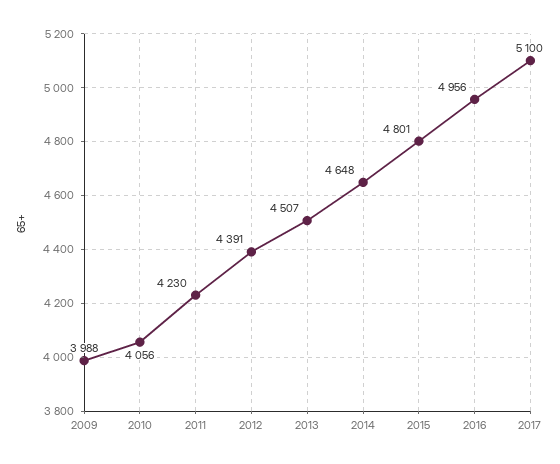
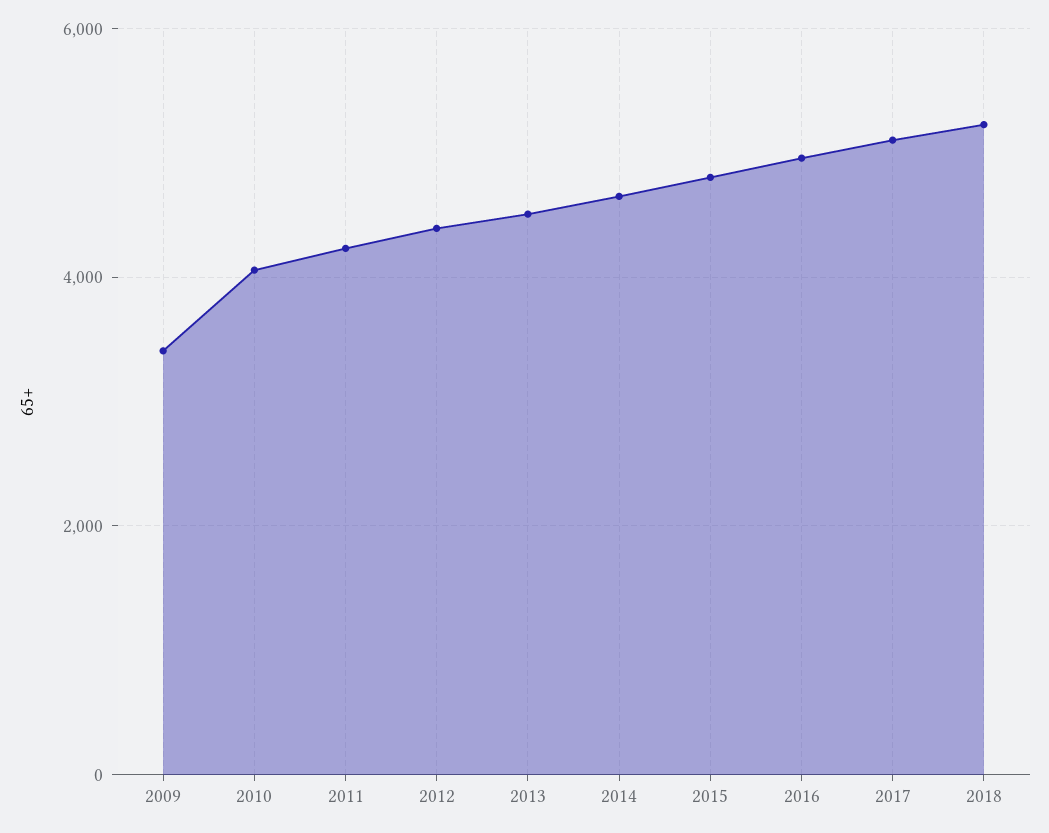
2009: 3988 -> 3400
2018: none -> 5200

